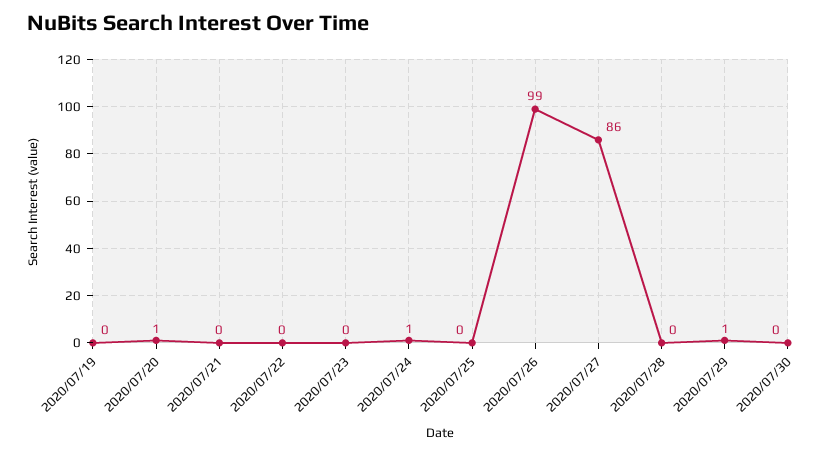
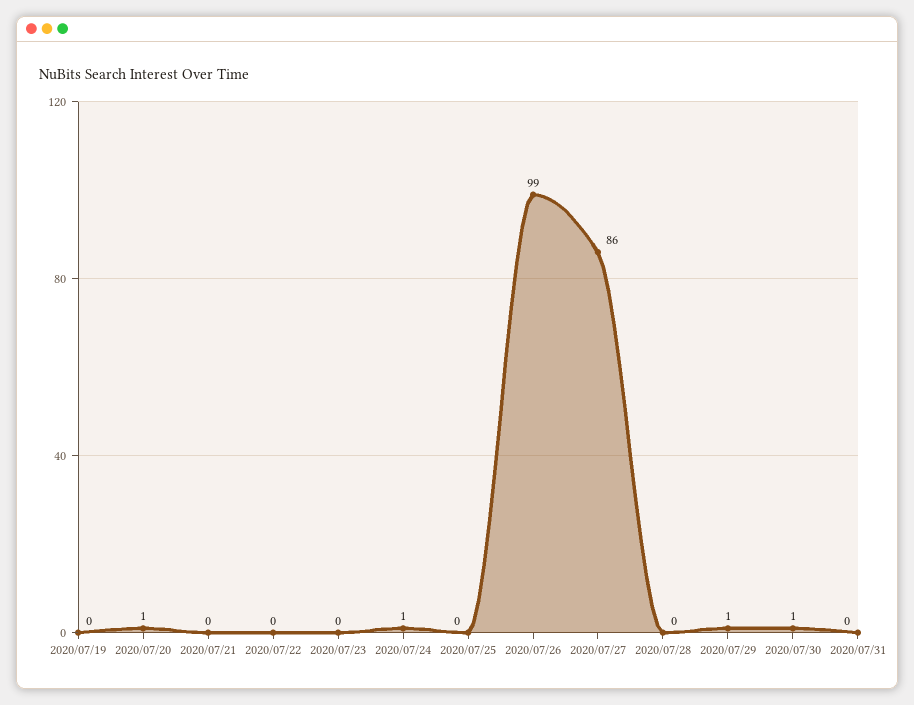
2020/07/30: 0 -> 1
2020/07/31: none -> 0

